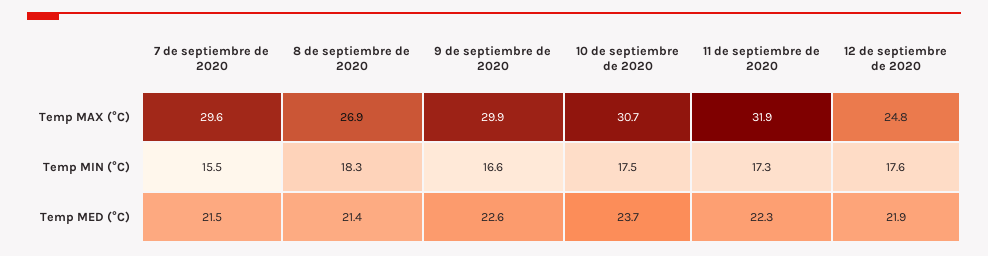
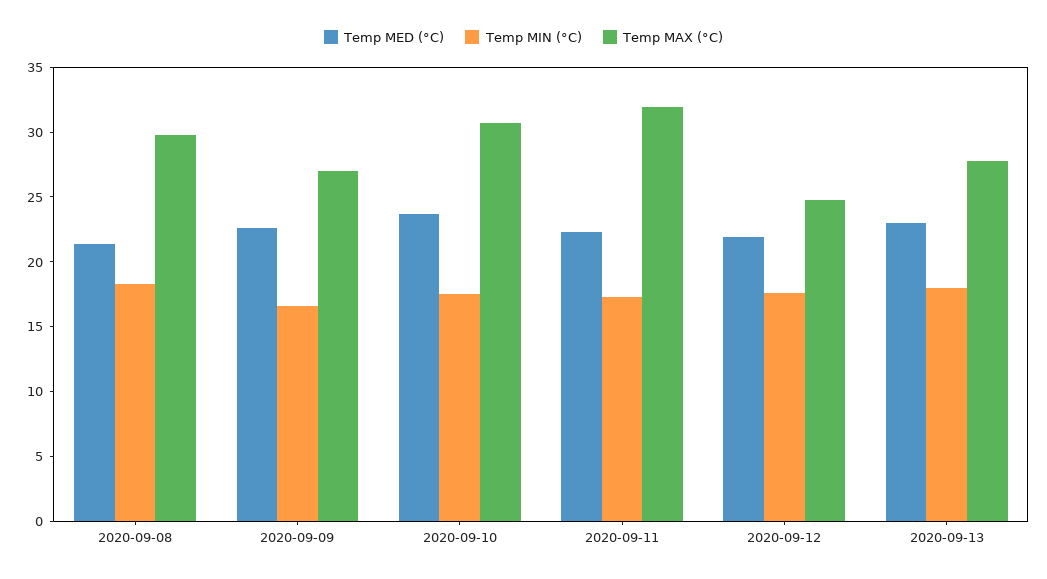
Temp MAX (°C), 7 de septiembre de 2020: 29.6 -> none
Temp MAX (°C), 8 de septiembre de 2020: 26.9 -> 30
Temp MAX (°C), 9 de septiembre de 2020: 29.9 -> 27
Temp MIN (°C), 7 de septiembre de 2020: 15.5 -> none
Temp MED (°C), 7 de septiembre de 2020: 21.5 -> none
Temp MED (°C), 2020-09-13: none -> 23
Temp MIN (°C), 2020-09-13: none -> 18
Temp MAX (°C), 2020-09-13: none -> 28

